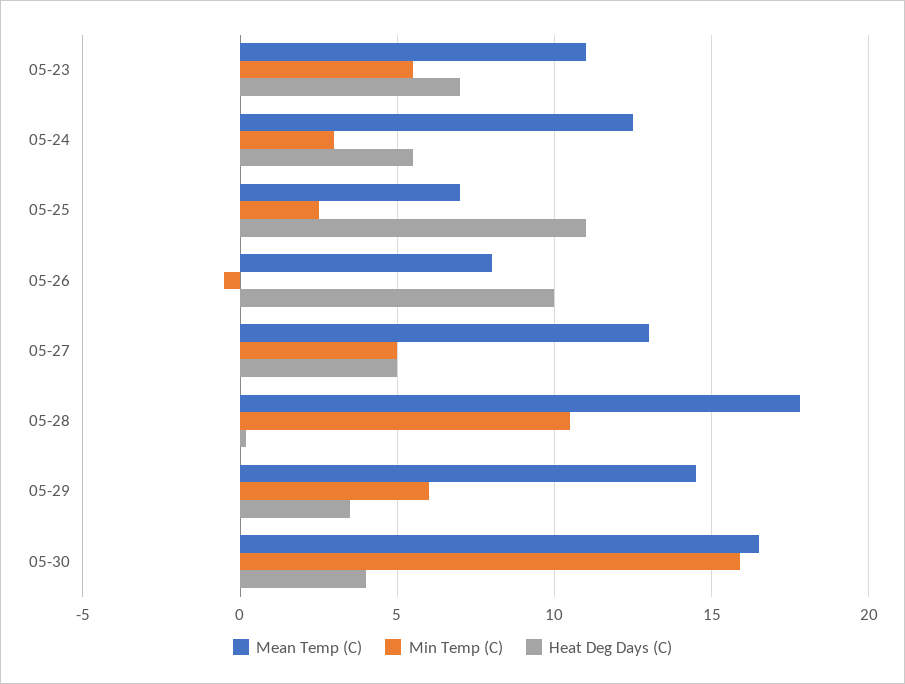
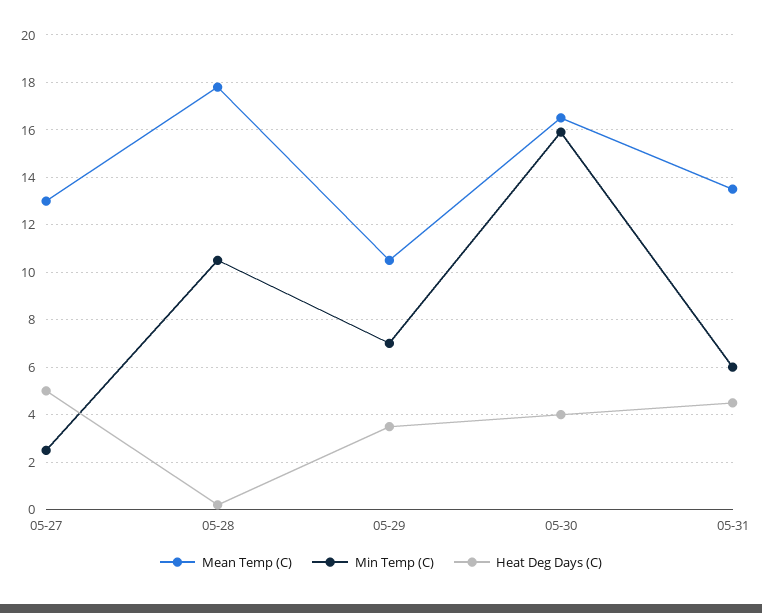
Mean Temp (C), 05-23: 11 -> none
Min Temp (C), 05-23: 5.5 -> none
Heat Deg Days (C), 05-23: 7 -> none
Mean Temp (C), 05-24: 12.5 -> none
Min Temp (C), 05-24: 3 -> none
Heat Deg Days (C), 05-24: 5.5 -> none
Mean Temp (C), 05-25: 7 -> none
Min Temp (C), 05-25: 2.5 -> none
Heat Deg Days (C), 05-25: 11 -> none
Mean Temp (C), 05-26: 8 -> none
Min Temp (C), 05-26: -0.5 -> none
Heat Deg Days (C), 05-26: 10 -> none
Min Temp (C), 05-27: 5 -> 2.5
Mean Temp (C), 05-29: 14.5 -> 10.5
Min Temp (C), 05-29: 6 -> 7
Mean Temp (C), 05-31: none -> 13.5
Min Temp (C), 05-31: none -> 6
Heat Deg Days (C), 05-31: none -> 4.5

